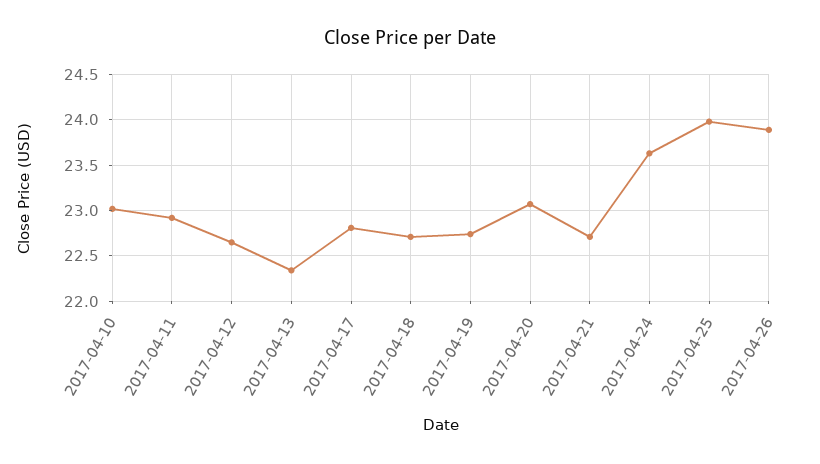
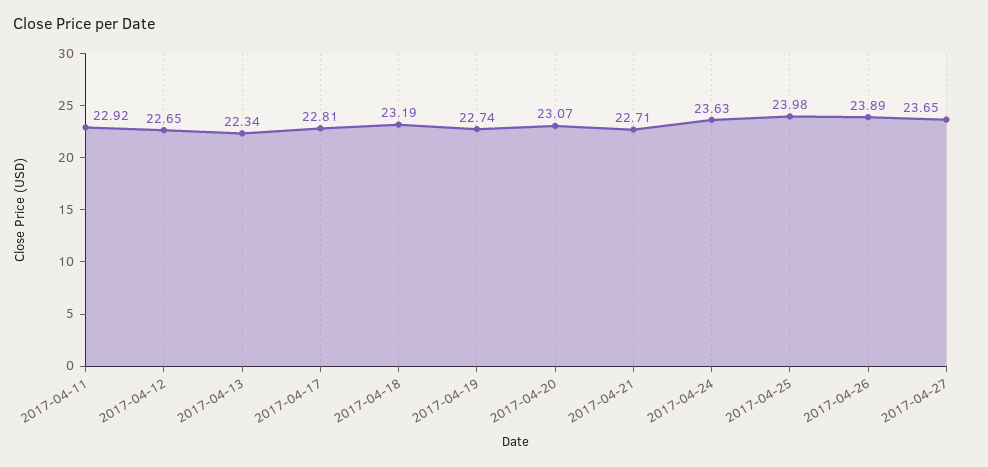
2017-04-10: 23 -> none
2017-04-18: 22.7 -> 23.19
2017-04-27: none -> 23.65

